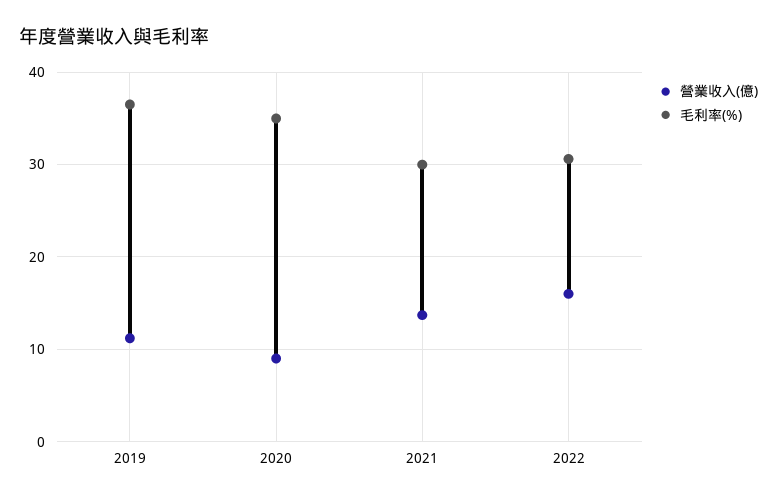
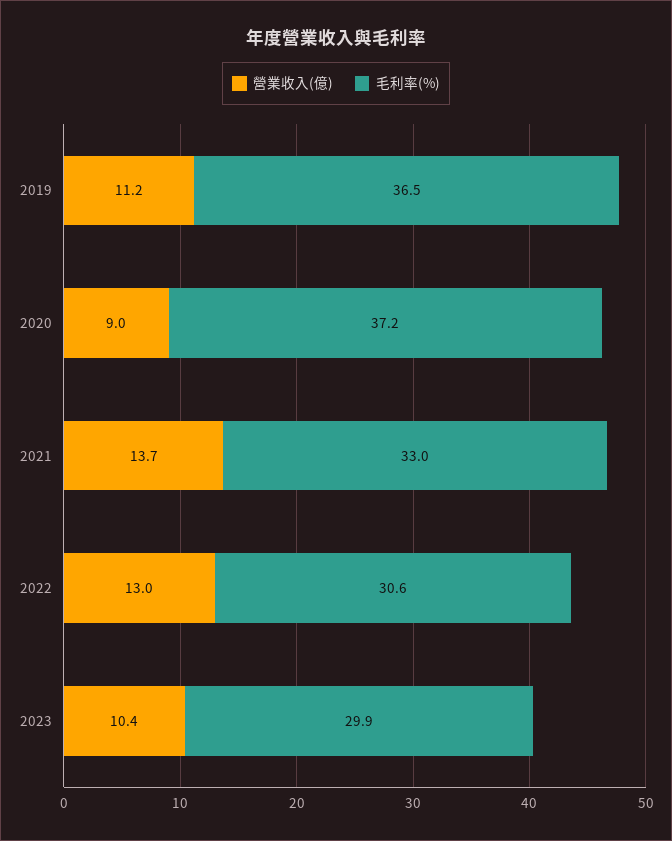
毛利率(%), 2020: 35 -> 37.2
毛利率(%), 2021: 30 -> 33
營業收入(億), 2022: 16 -> 13
營業收入(億), 2023: none -> 10.4
毛利率(%), 2023: none -> 29.9

